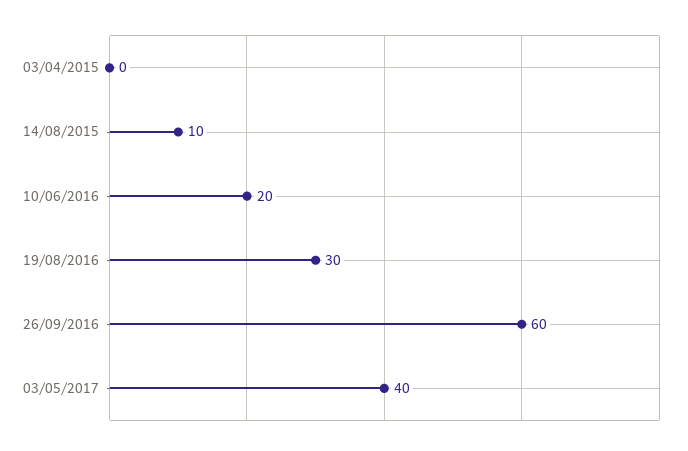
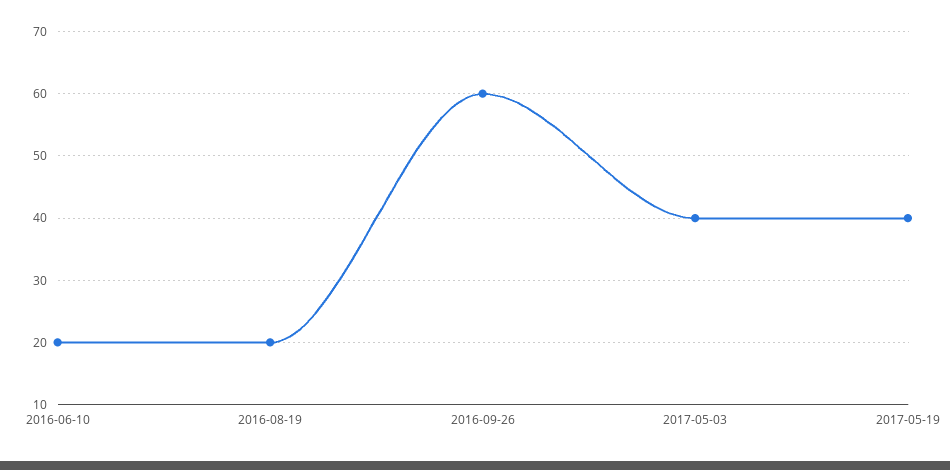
03/04/2015: 0 -> none
14/08/2015: 10 -> none
19/08/2016: 30 -> 20
2017-05-19: none -> 40

